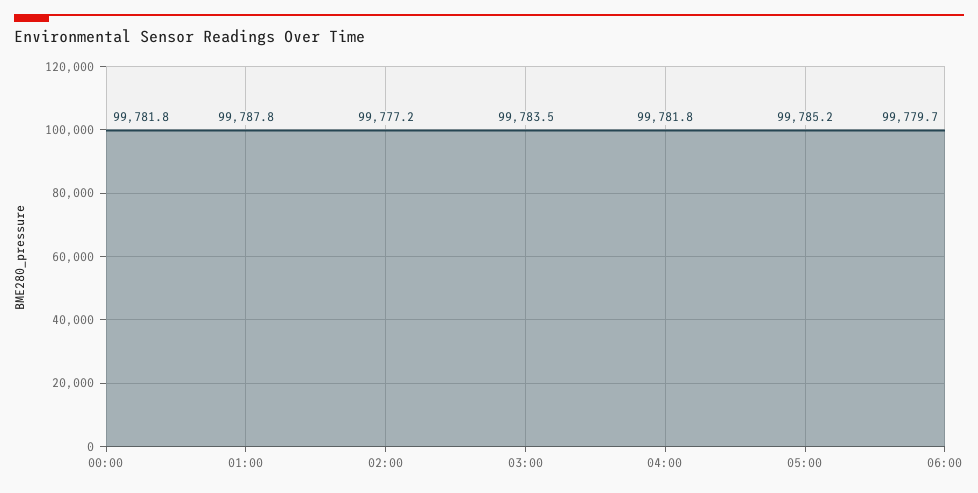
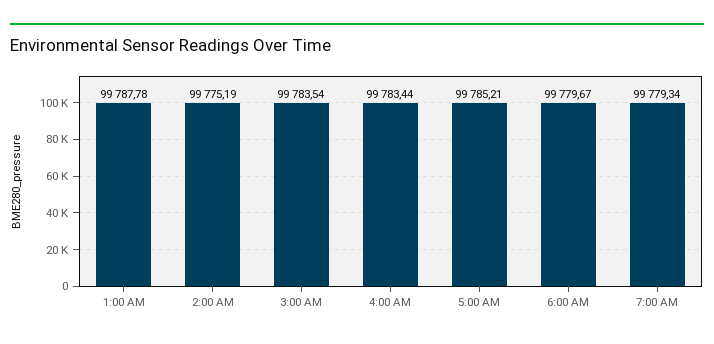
00:00: 99781.8 -> none
02:00: 99777.2 -> 99775.19
04:00: 99781.8 -> 99783.44
7:00 AM: none -> 99779.34

